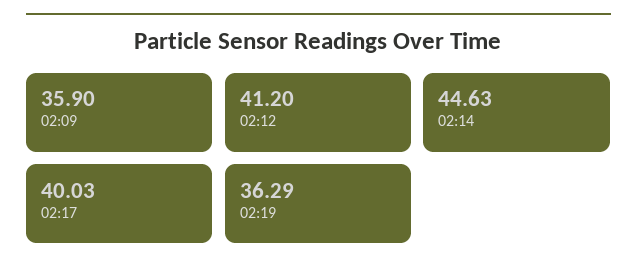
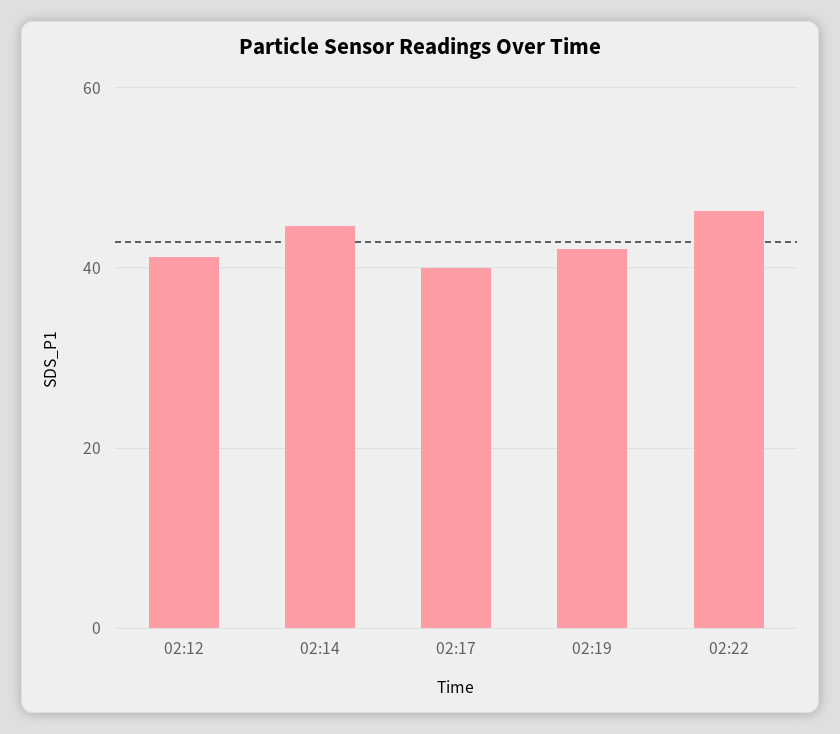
02:09: 35.9 -> none
02:19: 36.29 -> 42
02:22: none -> 46

